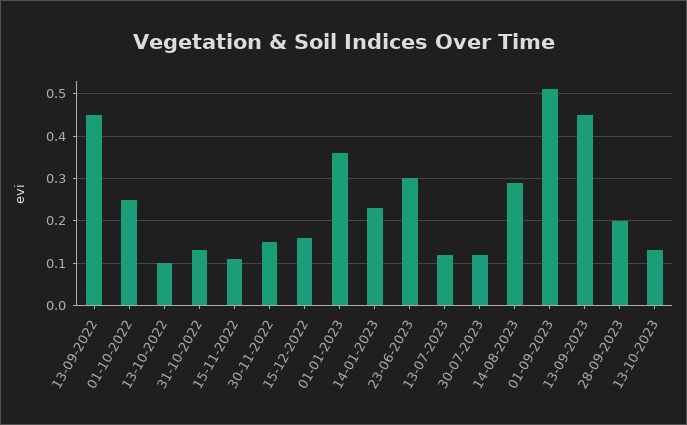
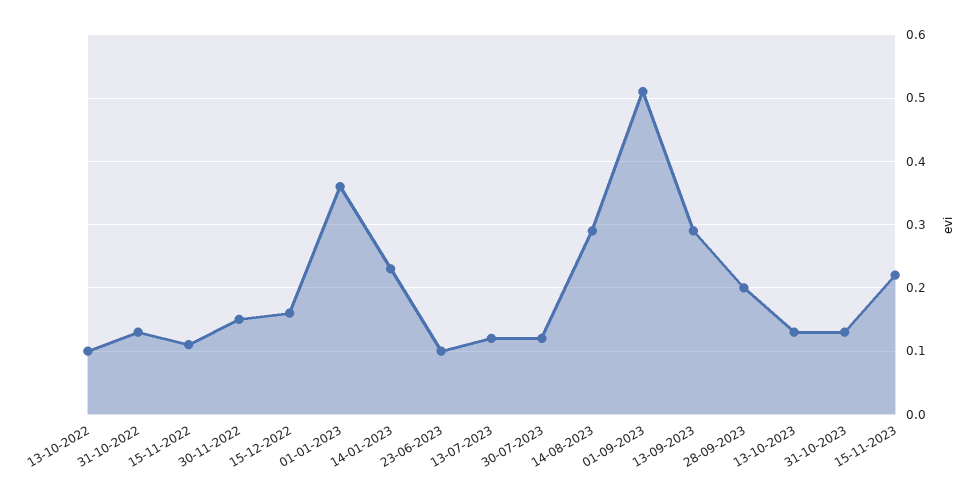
13-09-2022: 0.45 -> none
01-10-2022: 0.25 -> none
23-06-2023: 0.3 -> 0.1
13-09-2023: 0.45 -> 0.29
31-10-2023: none -> 0.13
15-11-2023: none -> 0.22

